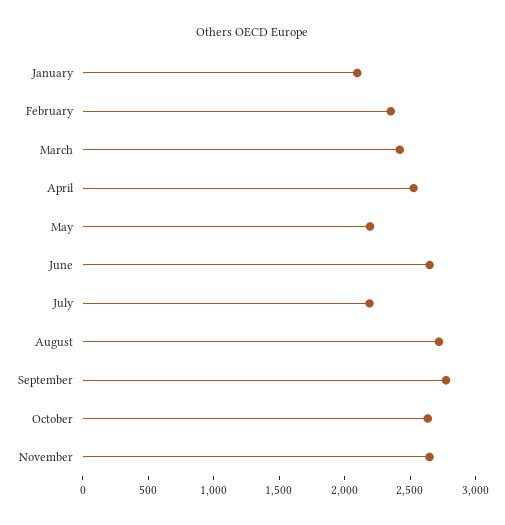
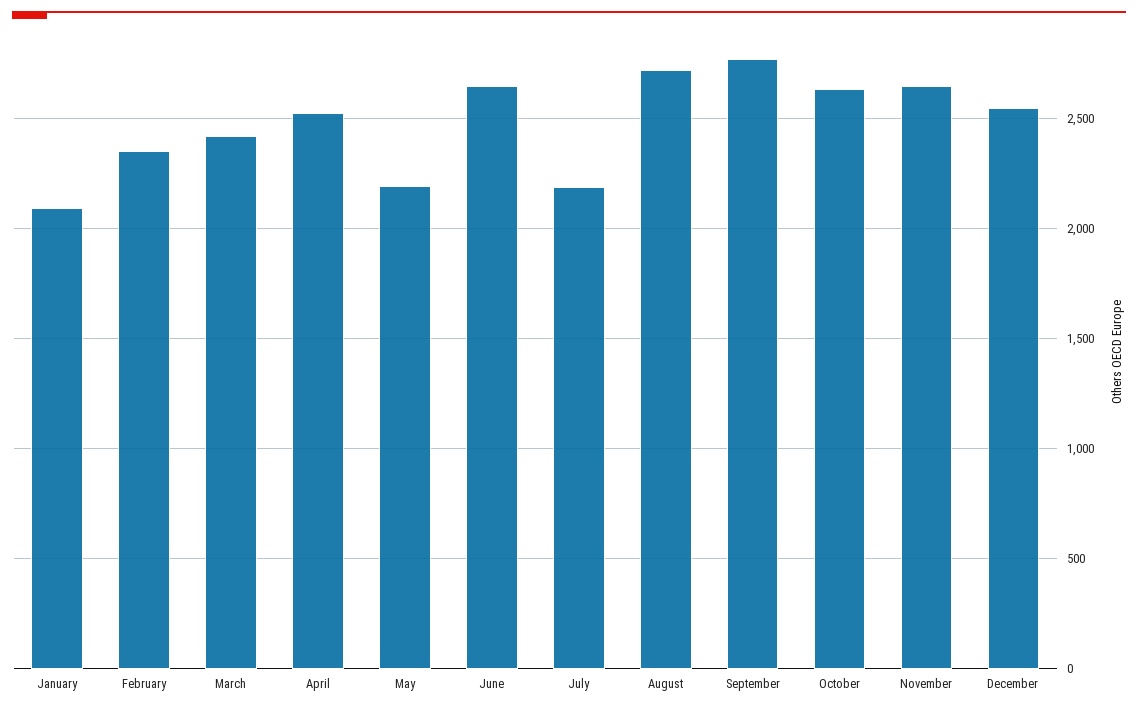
December: none -> 2550

